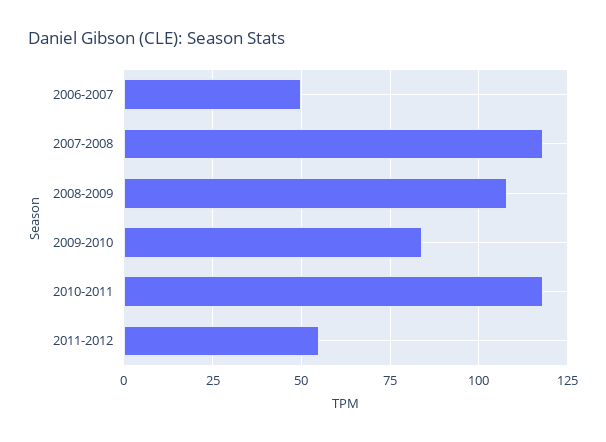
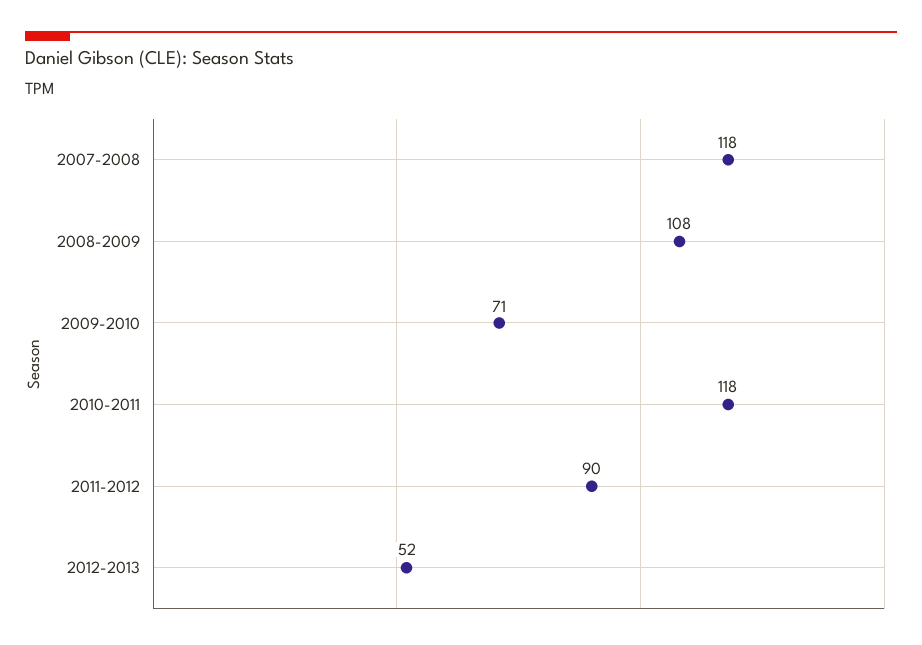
2006-2007: 50 -> none
2009-2010: 85 -> 71
2011-2012: 55 -> 90
2012-2013: none -> 52

